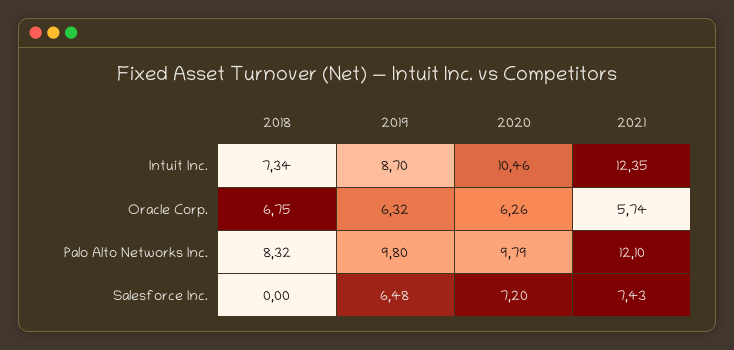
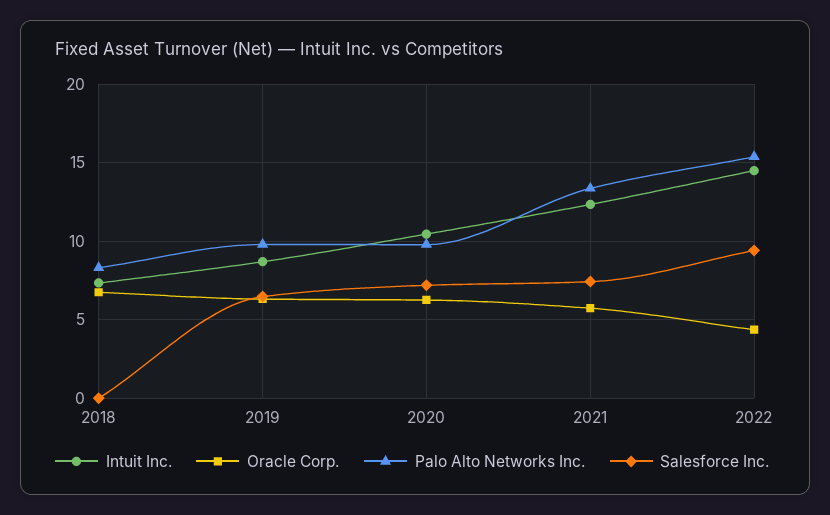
Palo Alto Networks Inc., 2021: 12.1 -> 13.5
Intuit Inc., 2022: none -> 14.5
Oracle Corp., 2022: none -> 4.5
Palo Alto Networks Inc., 2022: none -> 15.5
Salesforce Inc., 2022: none -> 9.5

